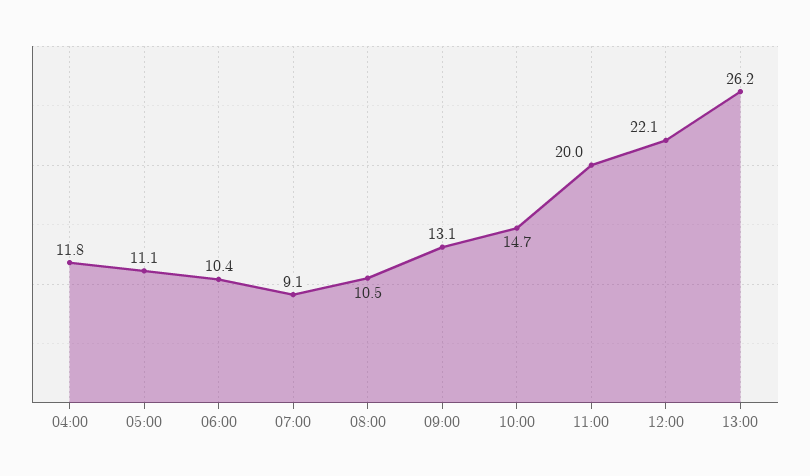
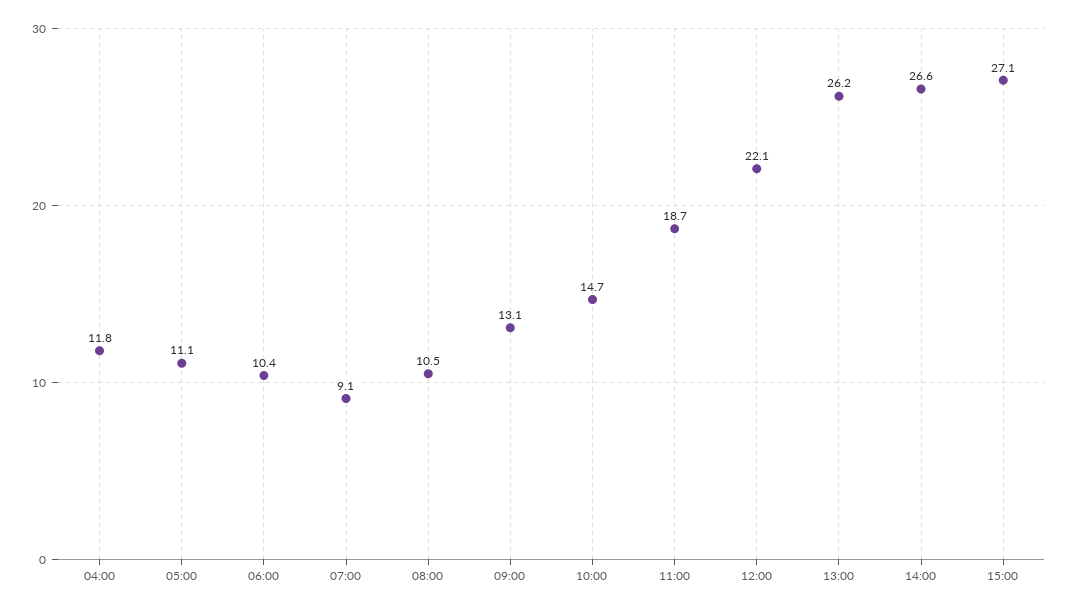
11:00: 20 -> 18.7
14:00: none -> 26.6
15:00: none -> 27.1

